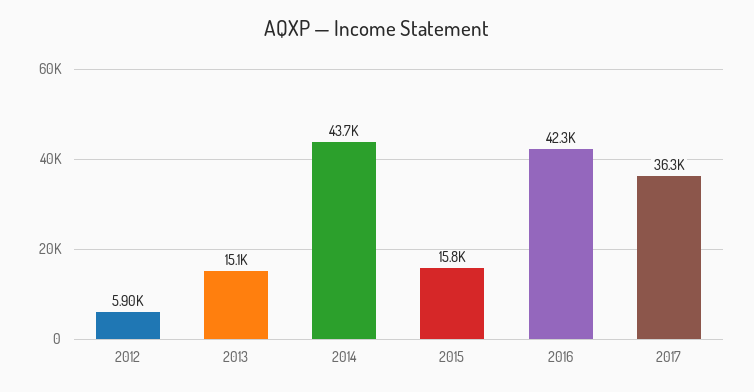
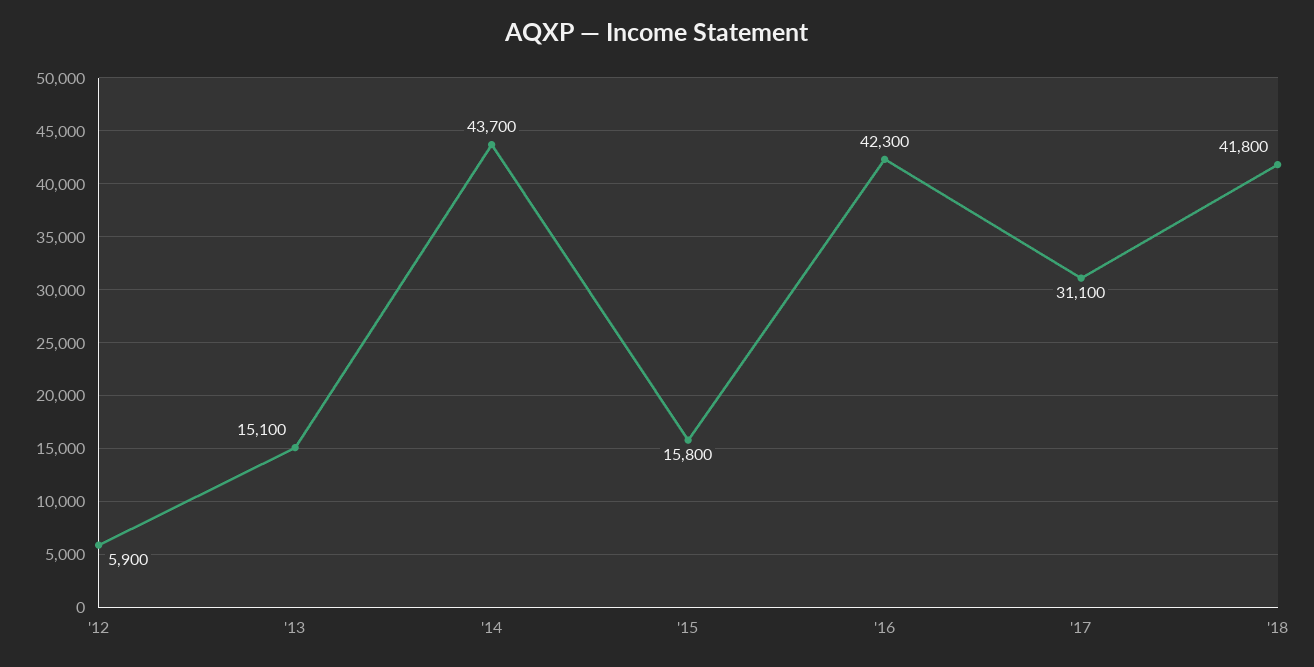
2017: 36300 -> 31100
'18: none -> 41800

